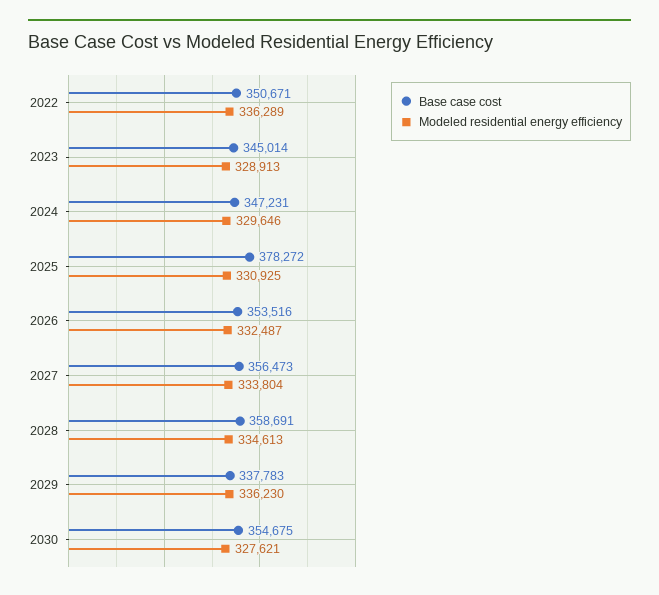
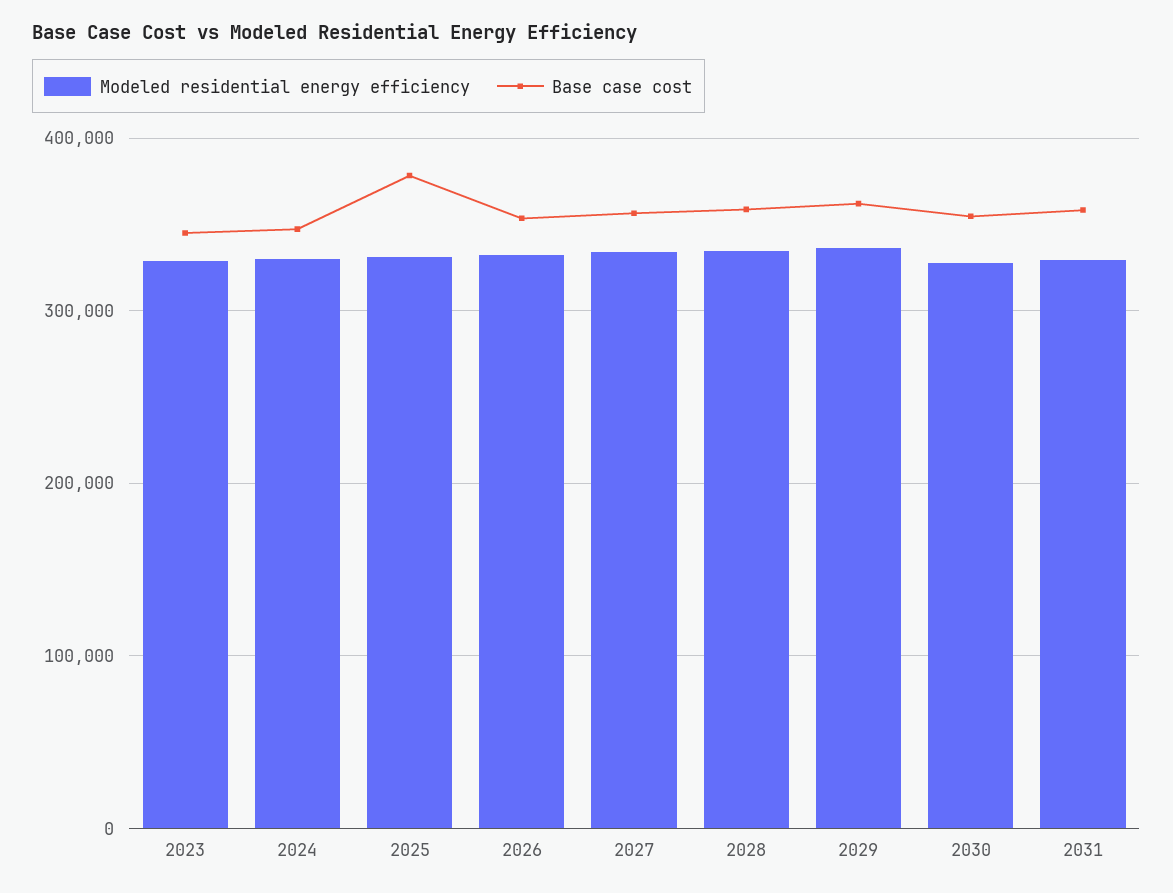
Base case cost, 2022: 350671 -> none
Modeled residential energy efficiency, 2022: 336289 -> none
Base case cost, 2029: 337783 -> 360000
Modeled residential energy efficiency, 2031: none -> 330000
Base case cost, 2031: none -> 360000

